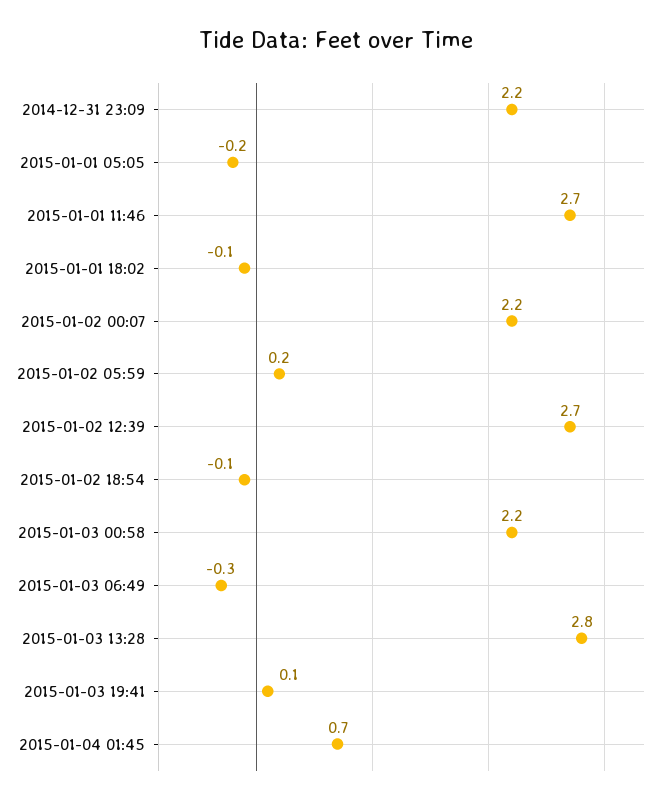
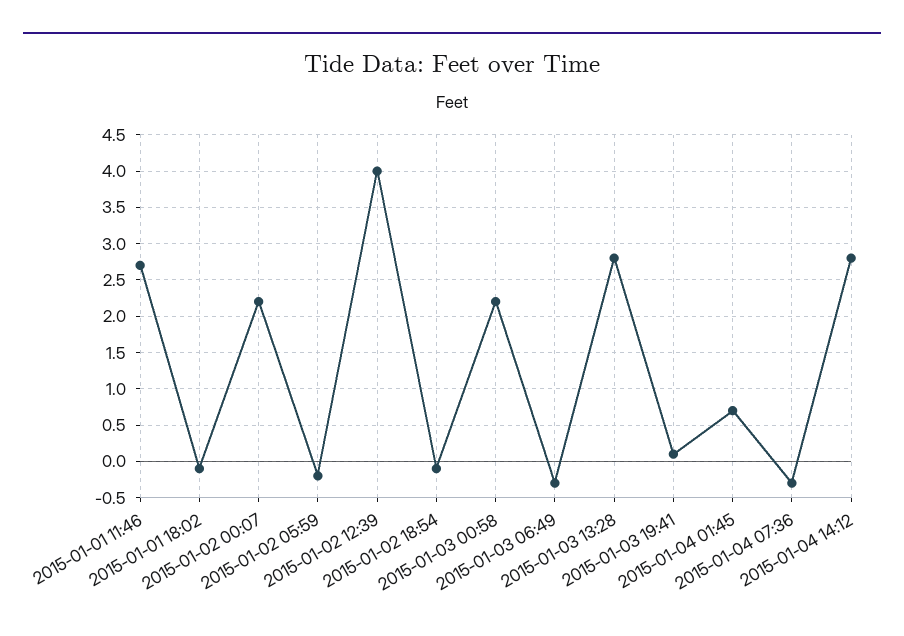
2014-12-31 23:09: 2.2 -> none
2015-01-01 05:05: -0.2 -> none
2015-01-02 05:59: 0.2 -> -0.2
2015-01-02 12:39: 2.7 -> 4
2015-01-04 07:36: none -> -0.3
2015-01-04 14:12: none -> 2.8

